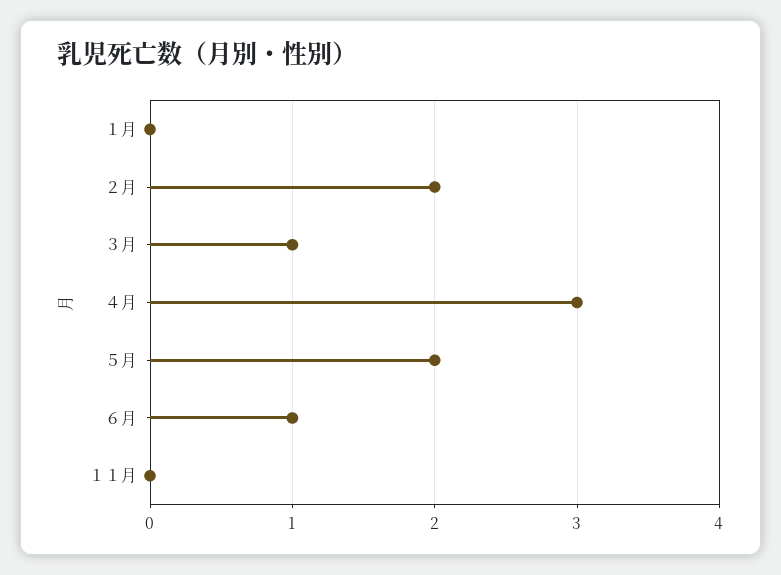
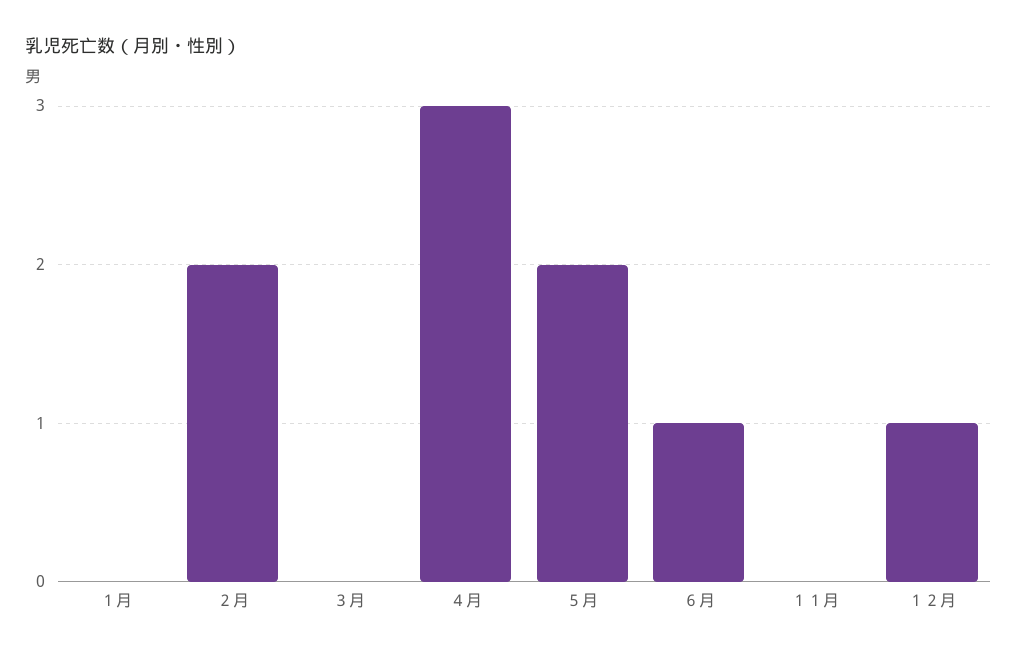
３月: 1 -> 0
１２月: none -> 1

